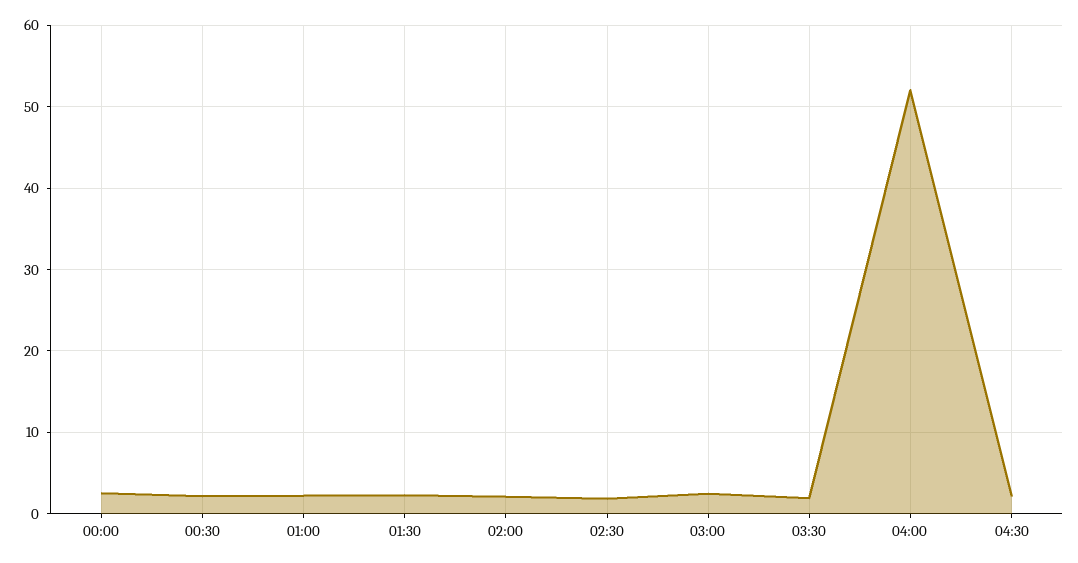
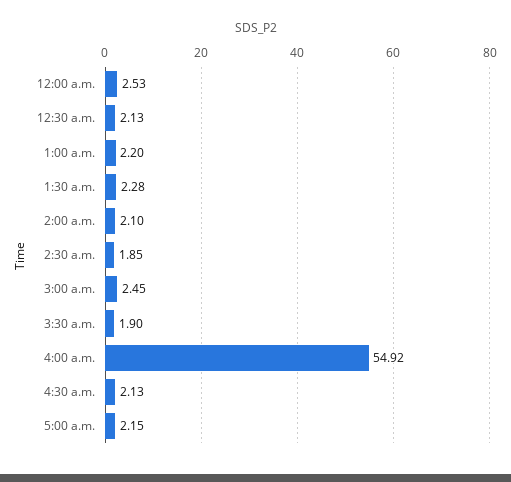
04:00: 52 -> 54.92
5:00 a.m.: none -> 2.15

